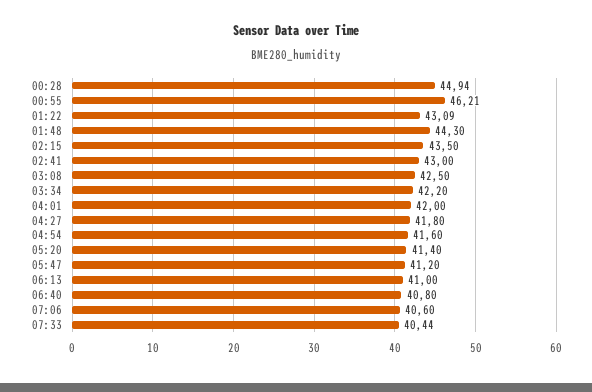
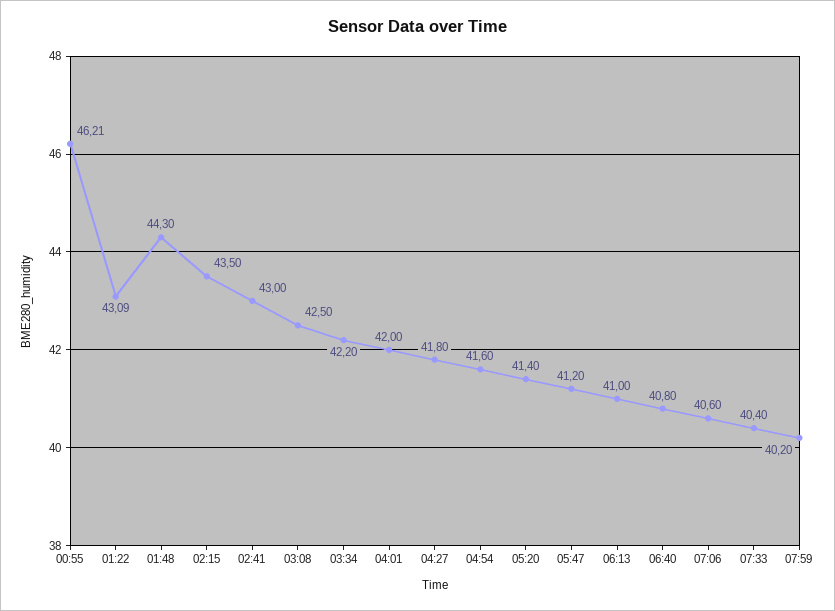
00:28: 44.94 -> none
07:33: 40.44 -> 40.4
07:59: none -> 40.2

